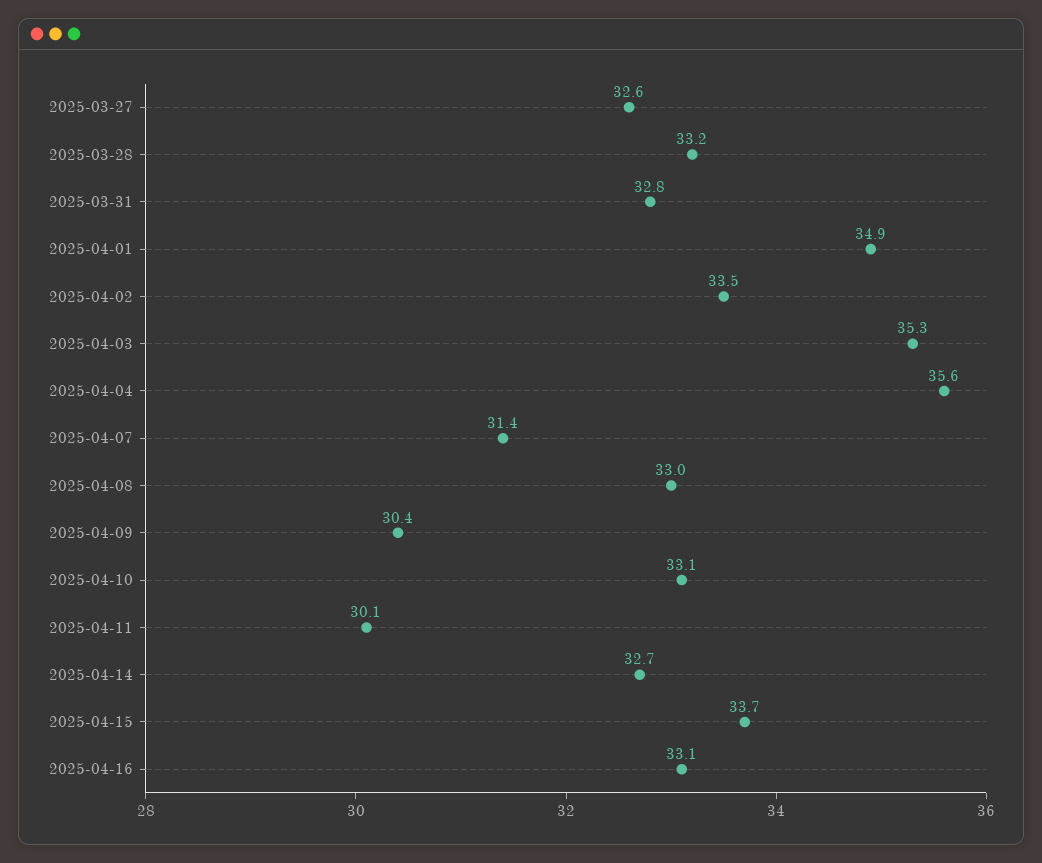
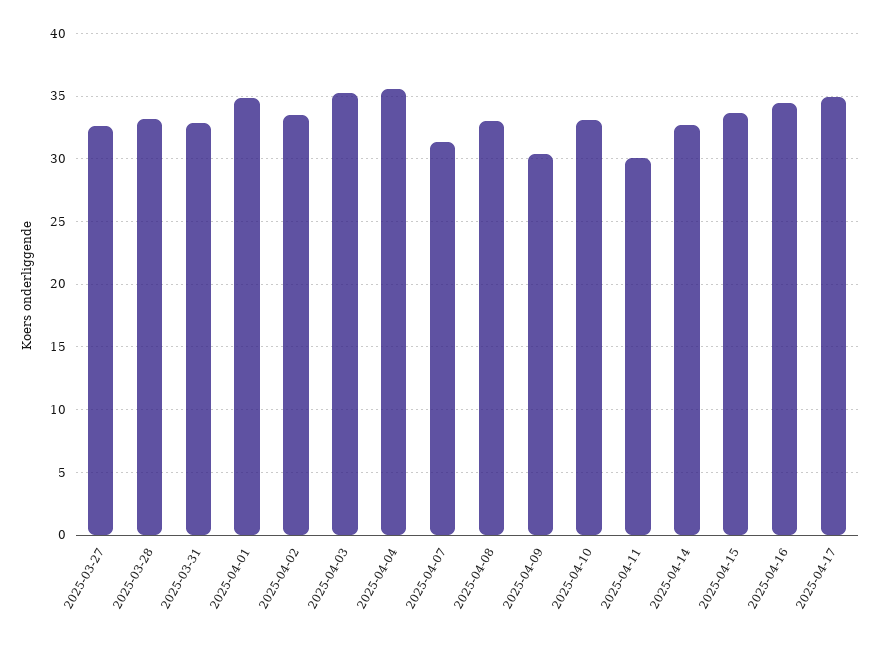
2025-04-16: 33.1 -> 34.5
2025-04-17: none -> 35

